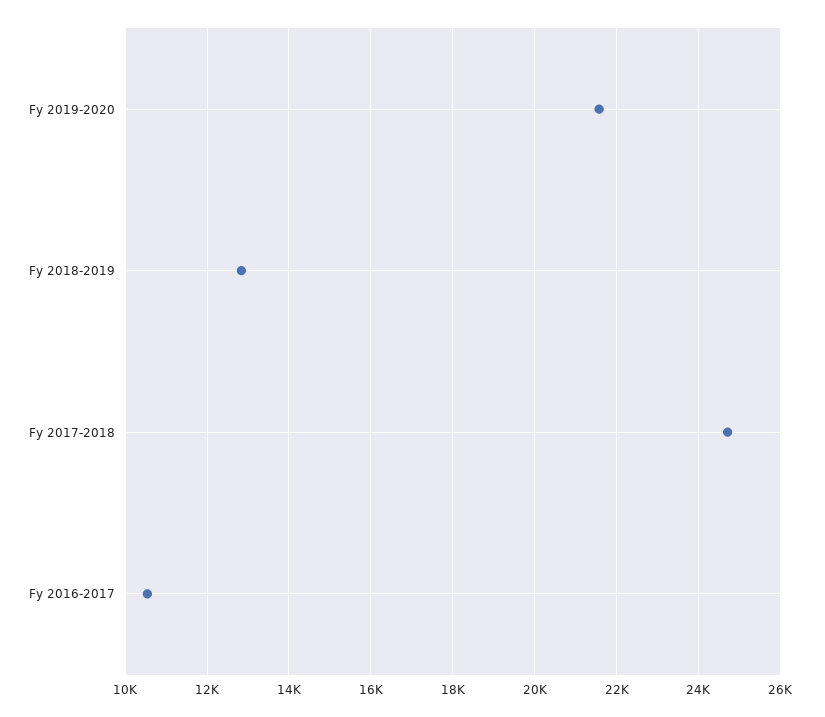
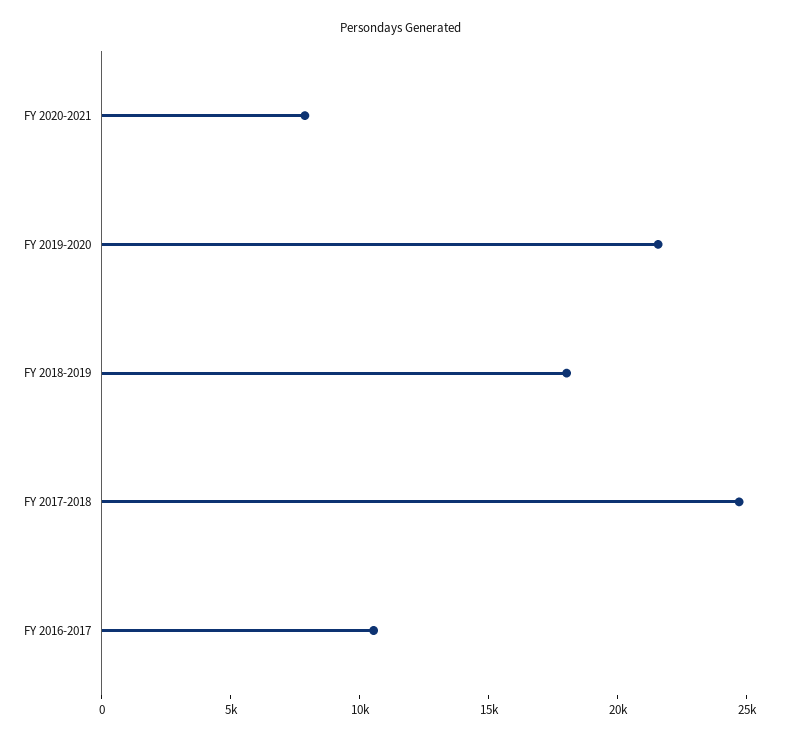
Fy 2018-2019: 12800 -> 18000
FY 2020-2021: none -> 8000

